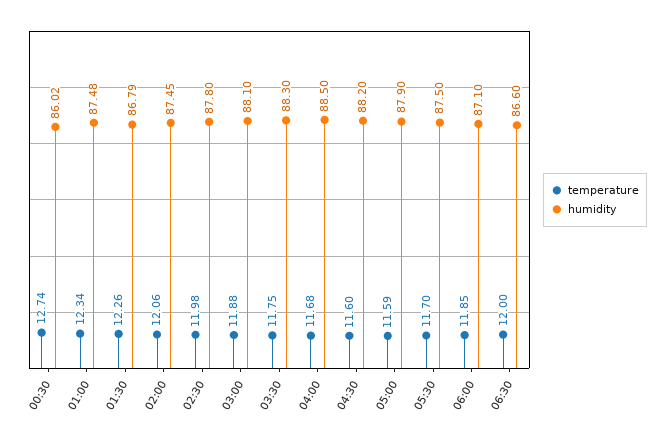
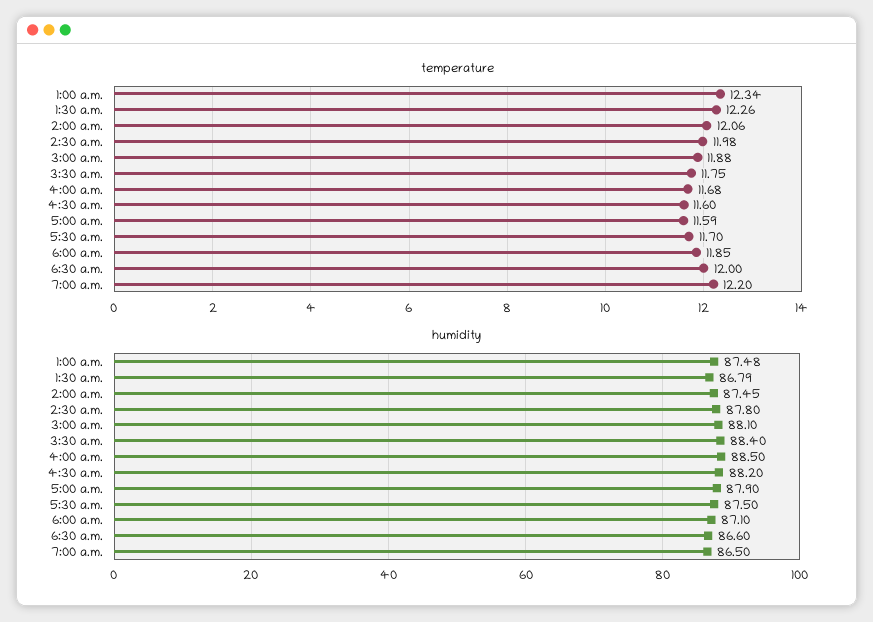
temperature, 00:30: 12.74 -> none
humidity, 00:30: 86.02 -> none
humidity, 03:30: 88.3 -> 88.4
temperature, 7:00 a.m.: none -> 12.2
humidity, 7:00 a.m.: none -> 86.5

